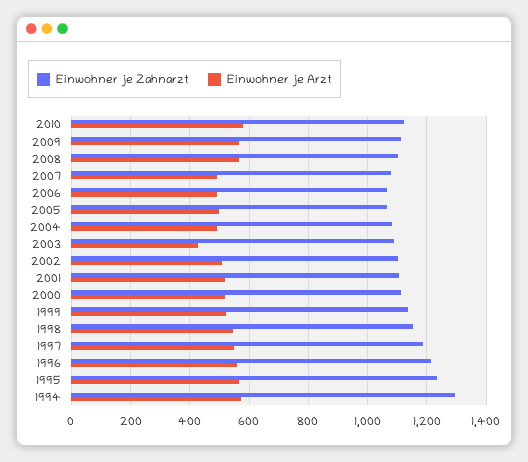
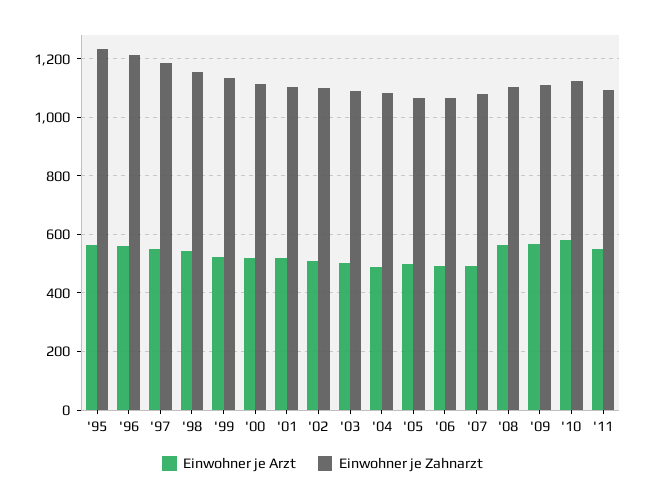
Einwohner je Arzt, 2003: 425 -> 500
Einwohner je Zahnarzt, 1994: 1300 -> none
Einwohner je Arzt, 1994: 575 -> none
Einwohner je Arzt, '11: none -> 550
Einwohner je Zahnarzt, '11: none -> 1100

